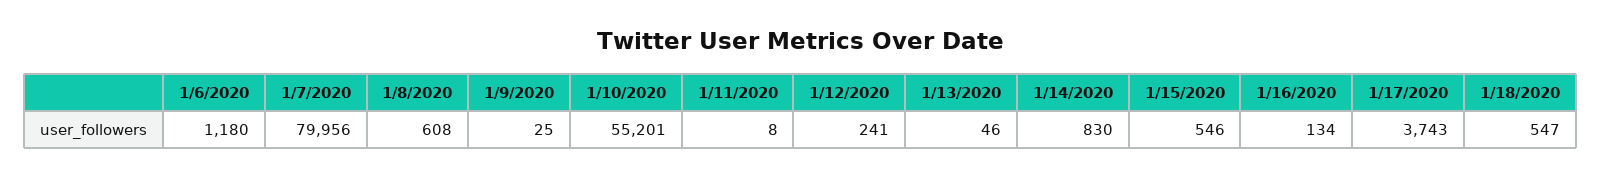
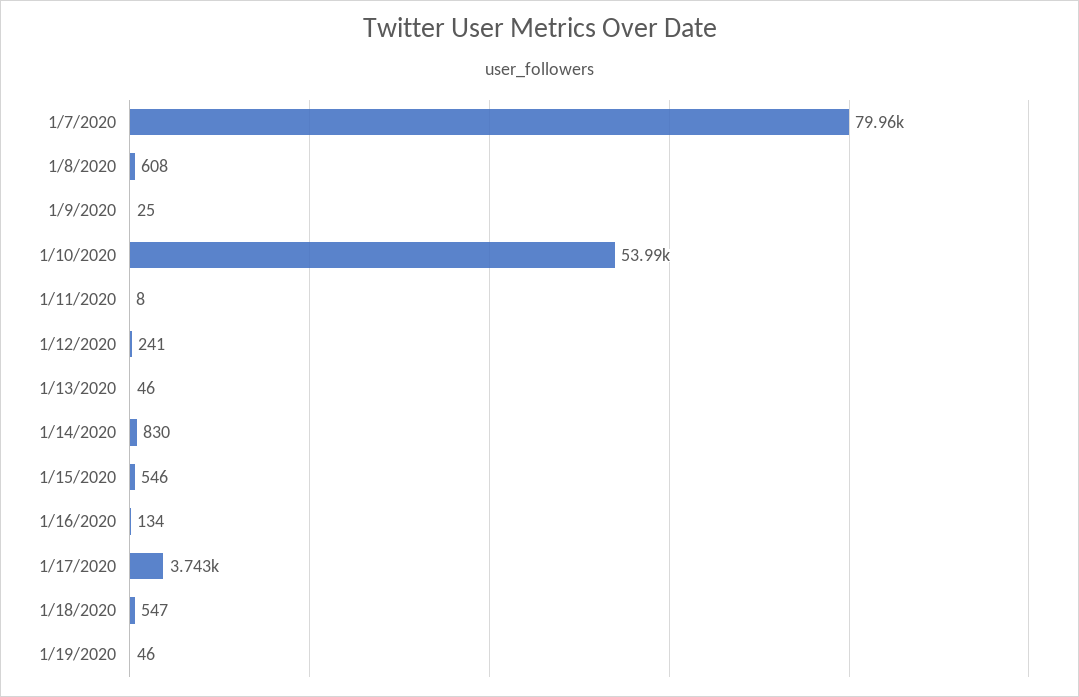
1/6/2020: 1180 -> none
1/10/2020: 55201 -> 53990
1/19/2020: none -> 46

